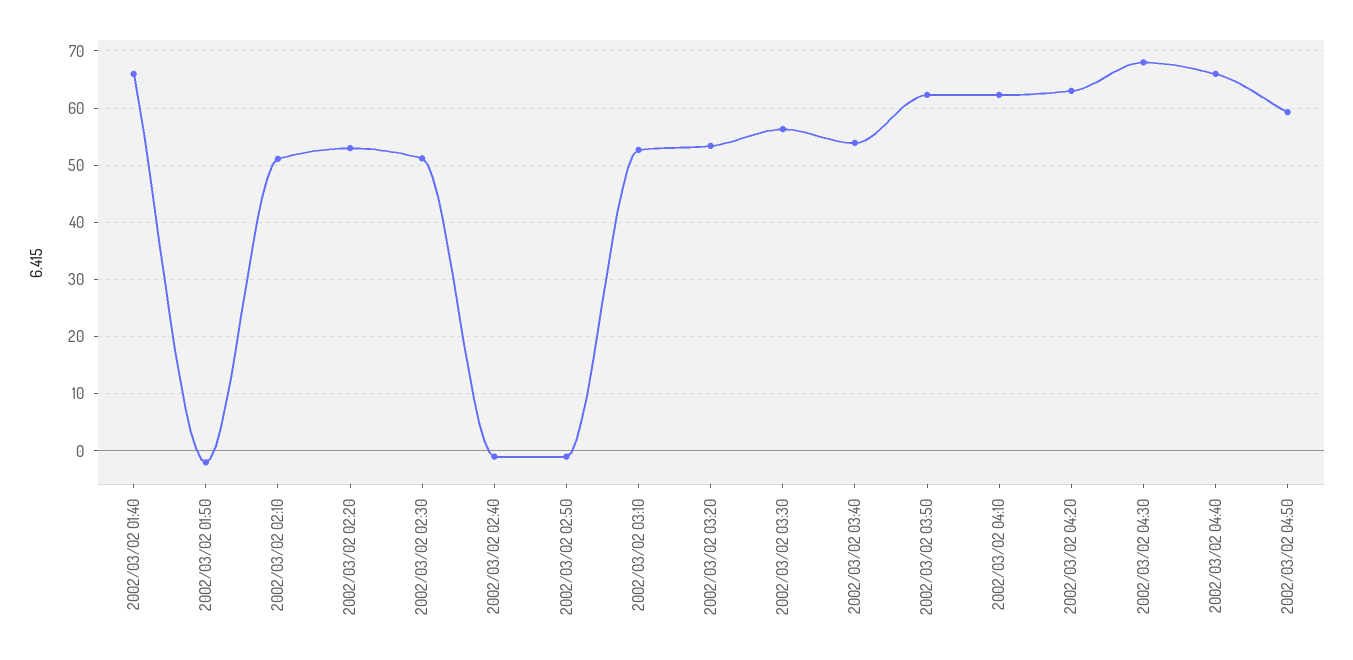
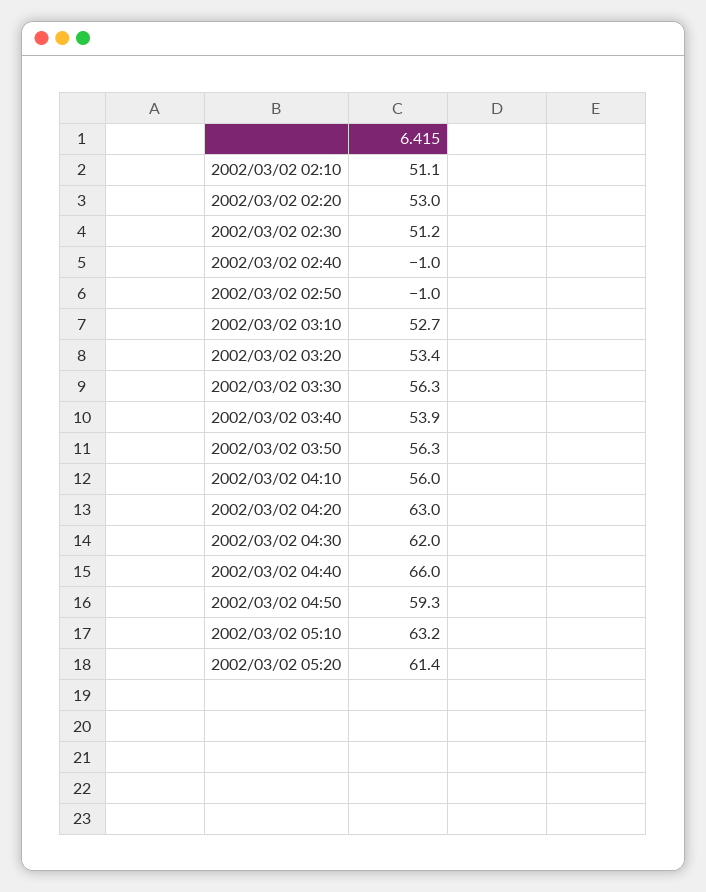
2002/03/02 01:40: 66 -> none
2002/03/02 01:50: -2 -> none
2002/03/02 03:50: 62 -> 56.3
2002/03/02 04:10: 62 -> 56
2002/03/02 04:30: 68 -> 62
2002/03/02 05:10: none -> 63.2
2002/03/02 05:20: none -> 61.4

